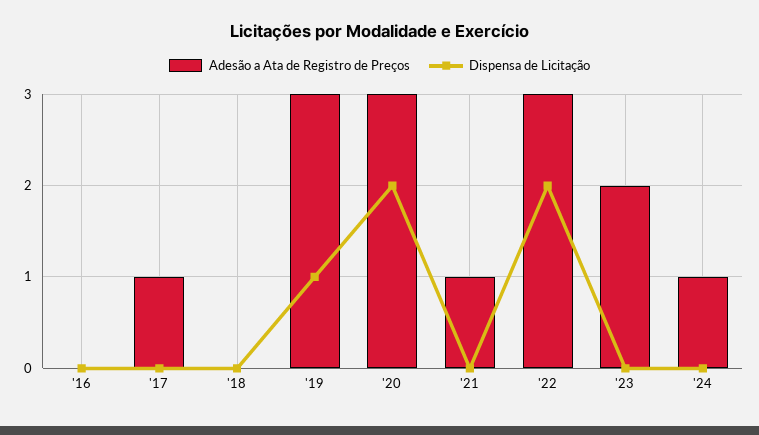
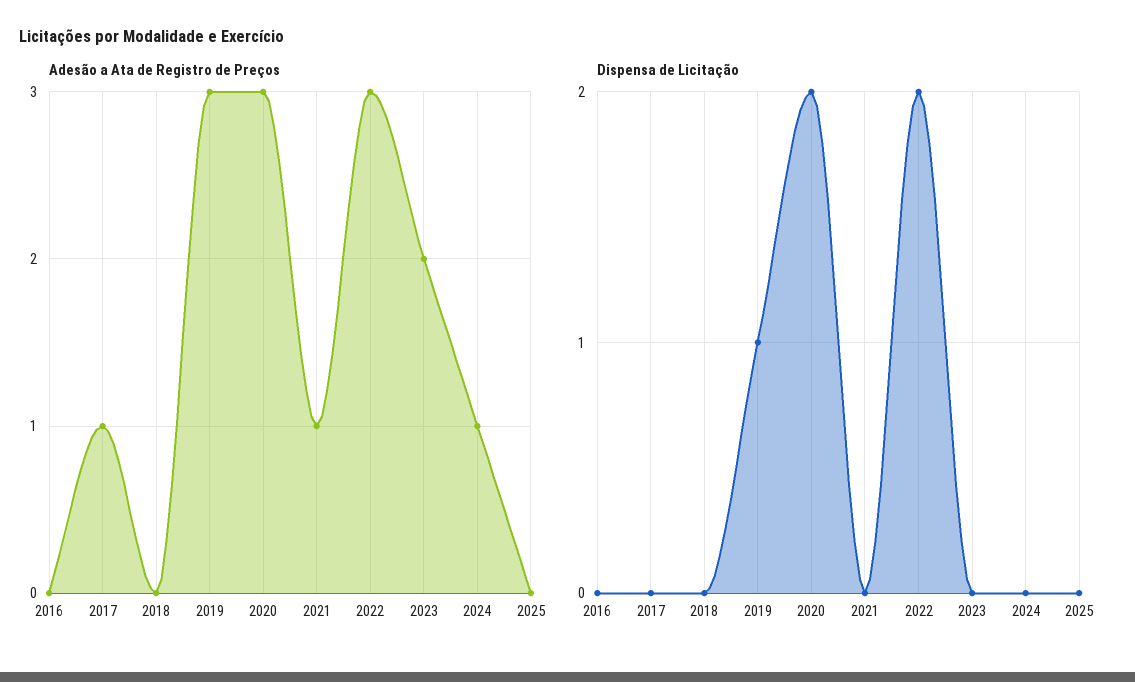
Adesão a Ata de Registro de Preços, 2025: none -> 0
Dispensa de Licitação, 2025: none -> 0

